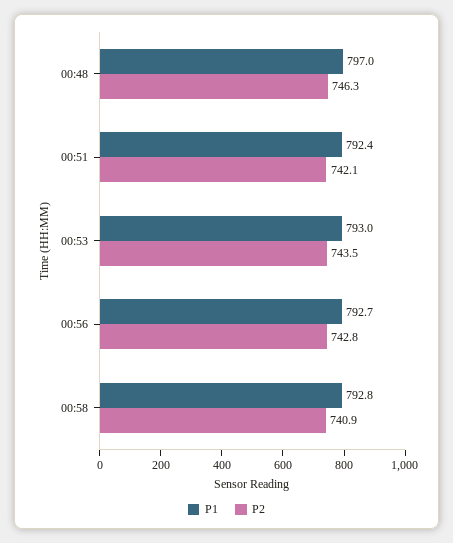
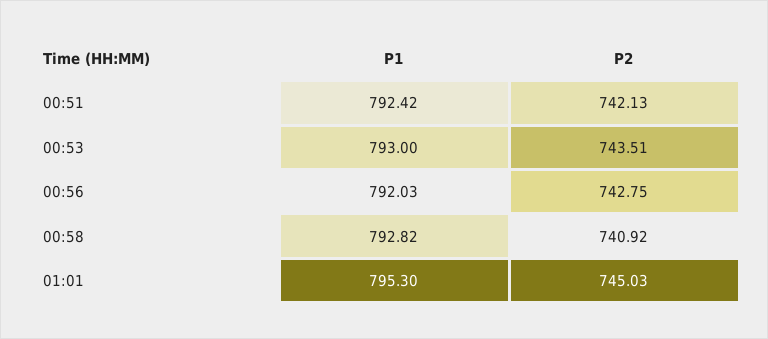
P1, 00:48: 797 -> none
P2, 00:48: 746.3 -> none
P1, 00:56: 792.7 -> 792.03
P1, 01:01: none -> 795.3
P2, 01:01: none -> 745.03

